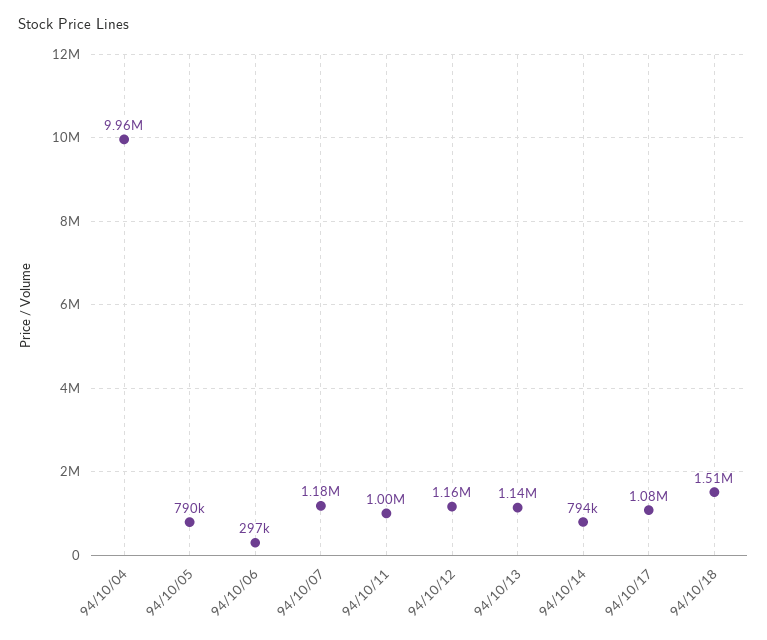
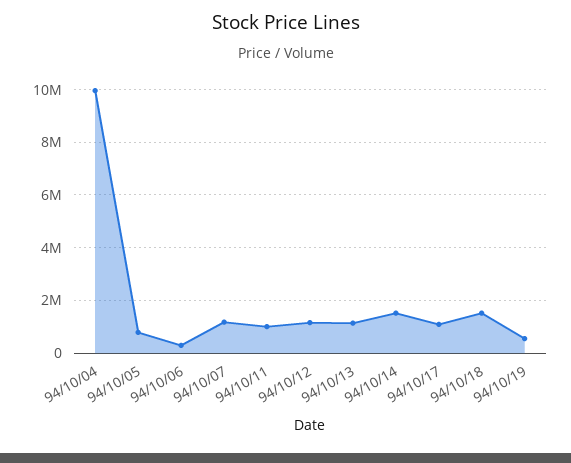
94/10/14: 794000 -> 1500000
94/10/19: none -> 500000

